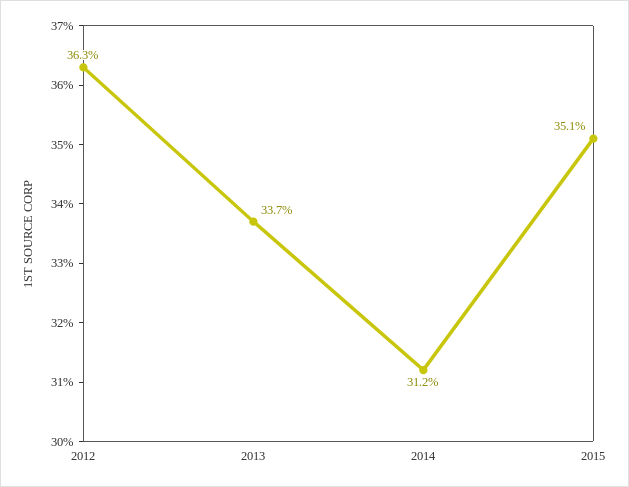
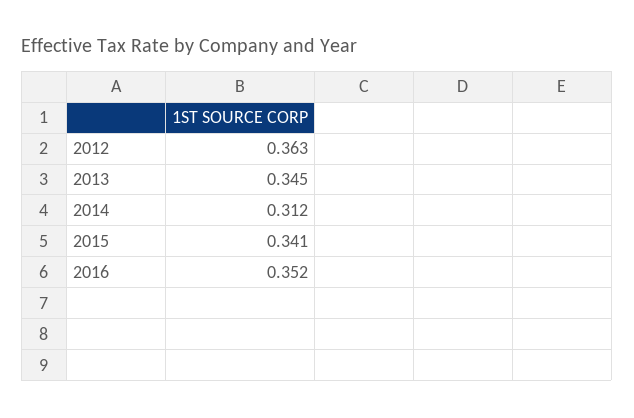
2013: 0.337 -> 0.345
2015: 0.351 -> 0.341
2016: none -> 0.352

